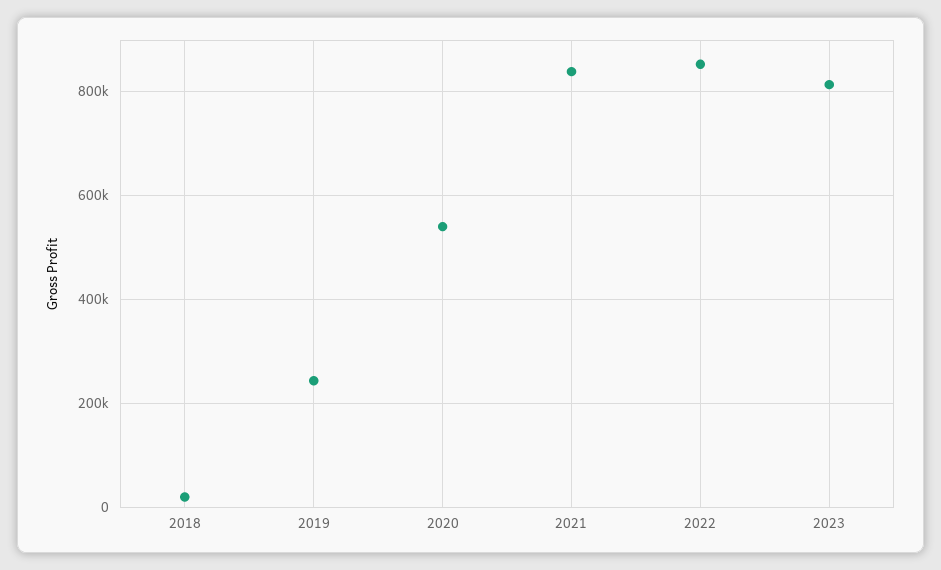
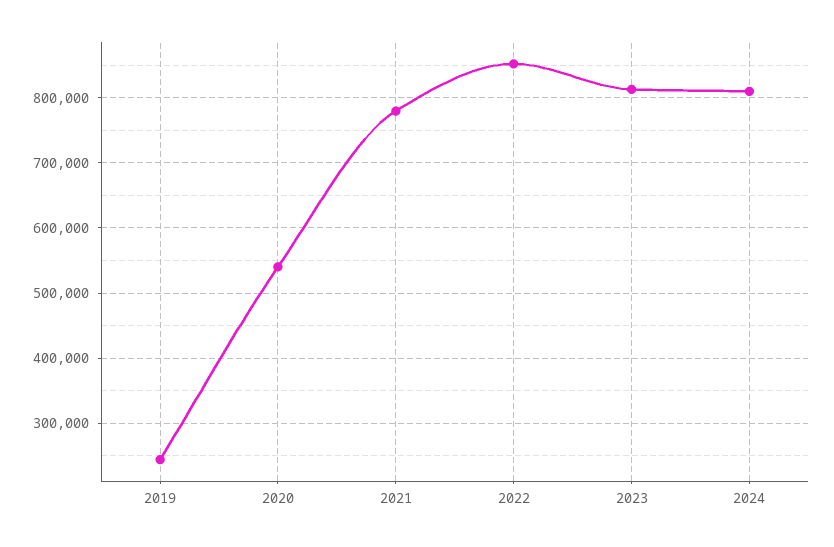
2018: 20000 -> none
2021: 840000 -> 780000
2024: none -> 810000

